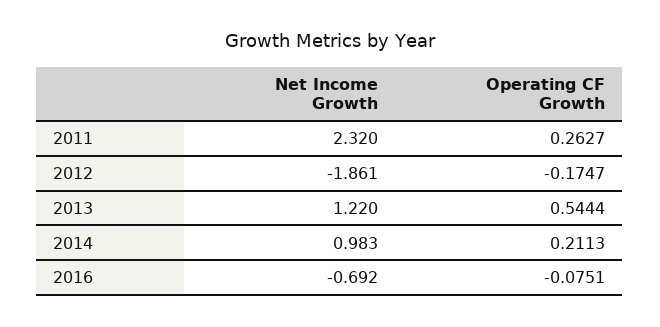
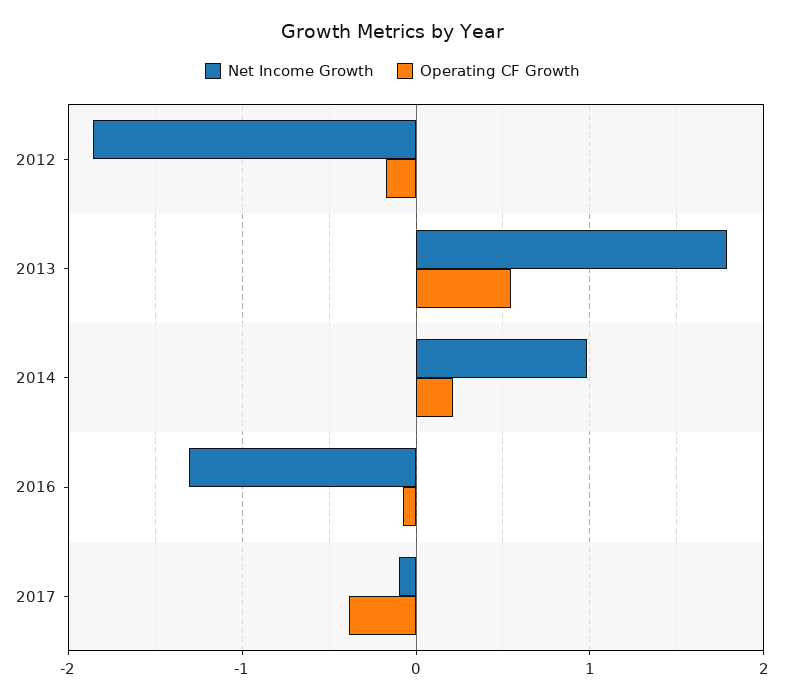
Net Income Growth, 2011: 2.32 -> none
Operating CF Growth, 2011: 0.2627 -> none
Net Income Growth, 2013: 1.22 -> 1.8
Net Income Growth, 2016: -0.692 -> -1.3
Net Income Growth, 2017: none -> -0.1
Operating CF Growth, 2017: none -> -0.4

